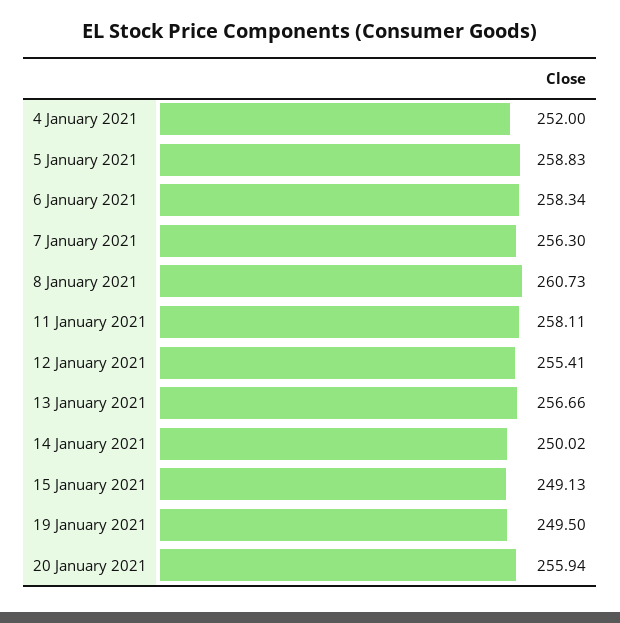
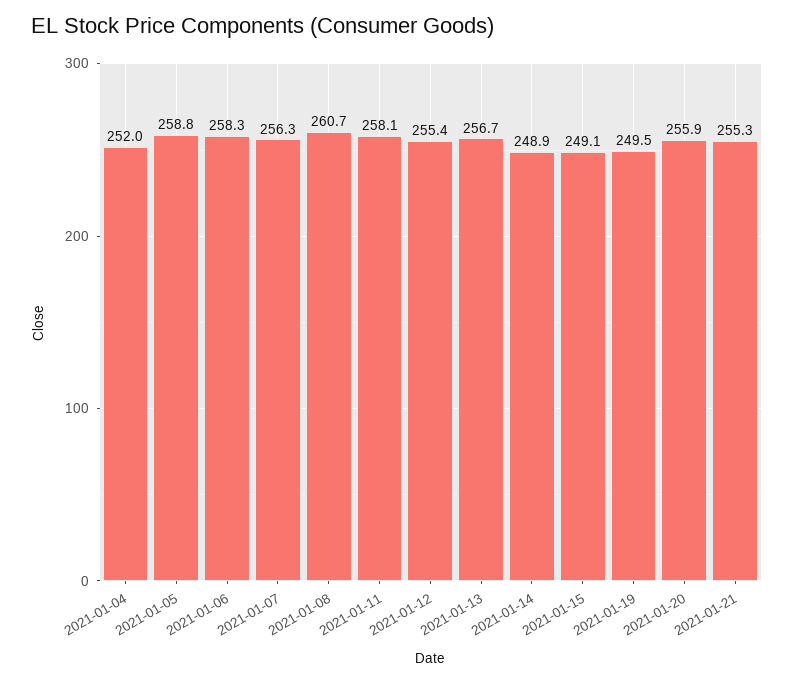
14 January 2021: 250.02 -> 248.9
2021-01-21: none -> 255.3

